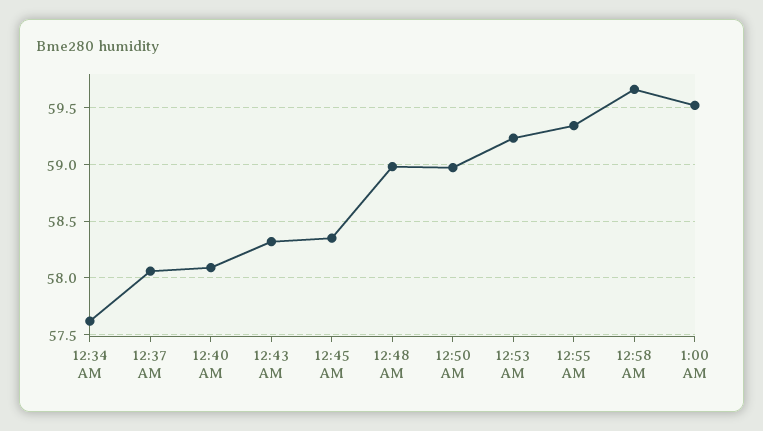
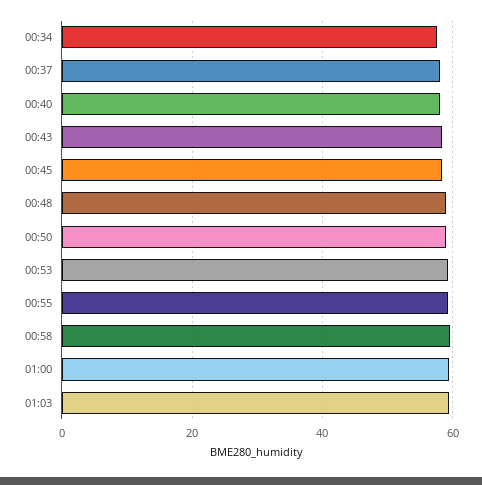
01:03: none -> 60

